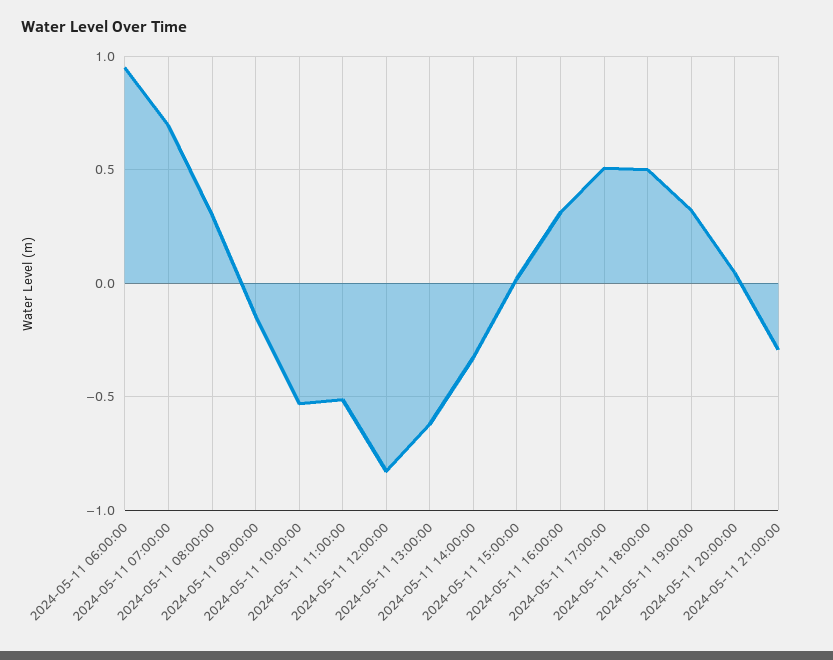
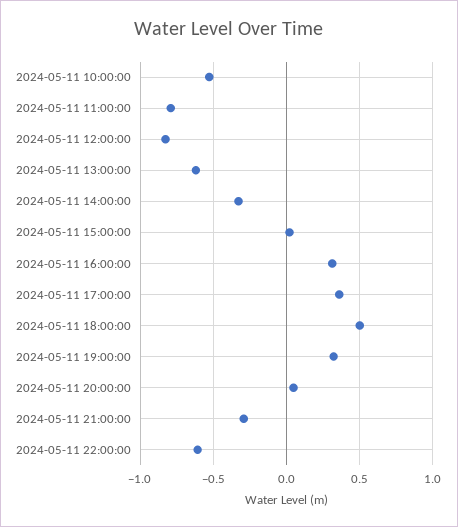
2024-05-11 06:00:00: 0.95 -> none
2024-05-11 07:00:00: 0.7 -> none
2024-05-11 08:00:00: 0.3 -> none
2024-05-11 09:00:00: -0.15 -> none
2024-05-11 11:00:00: -0.5 -> -0.8
2024-05-11 17:00:00: 0.5 -> 0.35
2024-05-11 22:00:00: none -> -0.6

